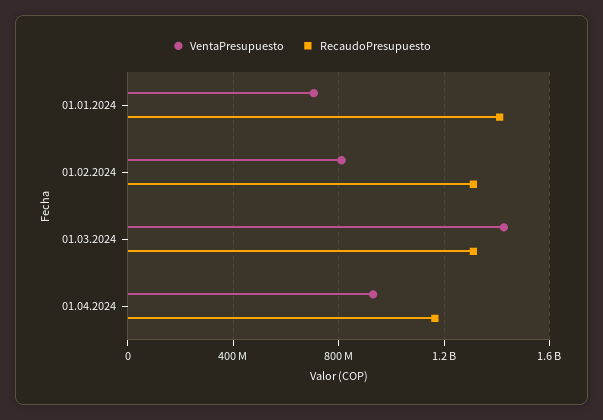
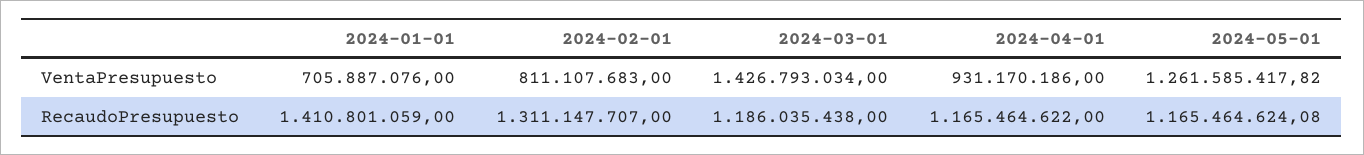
RecaudoPresupuesto, 01.03.2024: 1300000000 -> 1186035438
VentaPresupuesto, 2024-05-01: none -> 1261585417.82
RecaudoPresupuesto, 2024-05-01: none -> 1165464624.08

